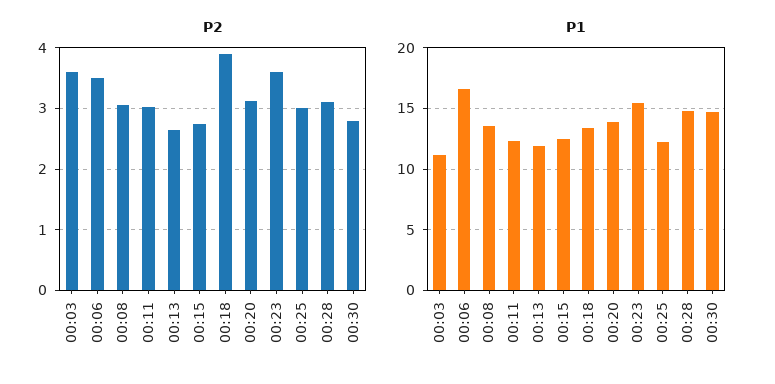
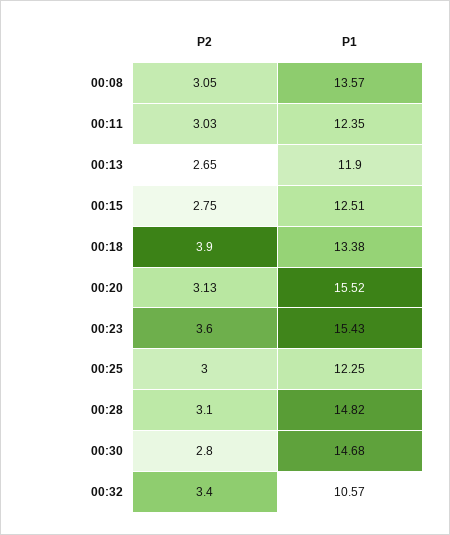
P2, 00:03: 3.6 -> none
P2, 00:06: 3.5 -> none
P1, 00:03: 11 -> none
P1, 00:06: 16.5 -> none
P1, 00:20: 14 -> 15.52
P2, 00:32: none -> 3.4
P1, 00:32: none -> 10.57

